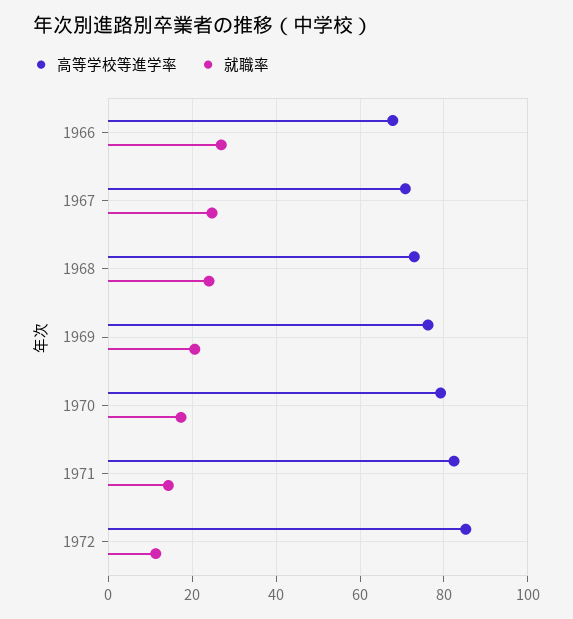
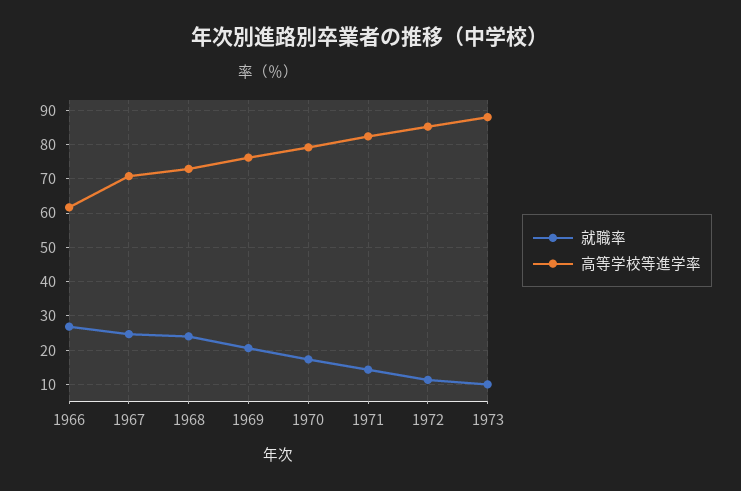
高等学校等進学率, 1966: 68 -> 62
就職率, 1973: none -> 10
高等学校等進学率, 1973: none -> 88

